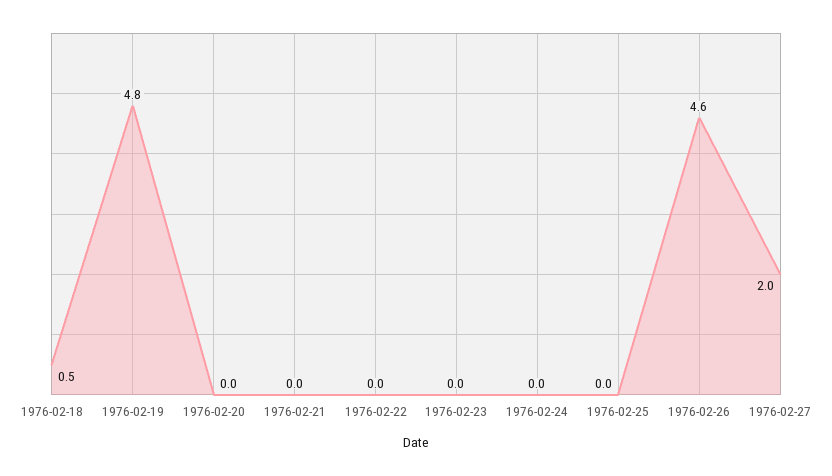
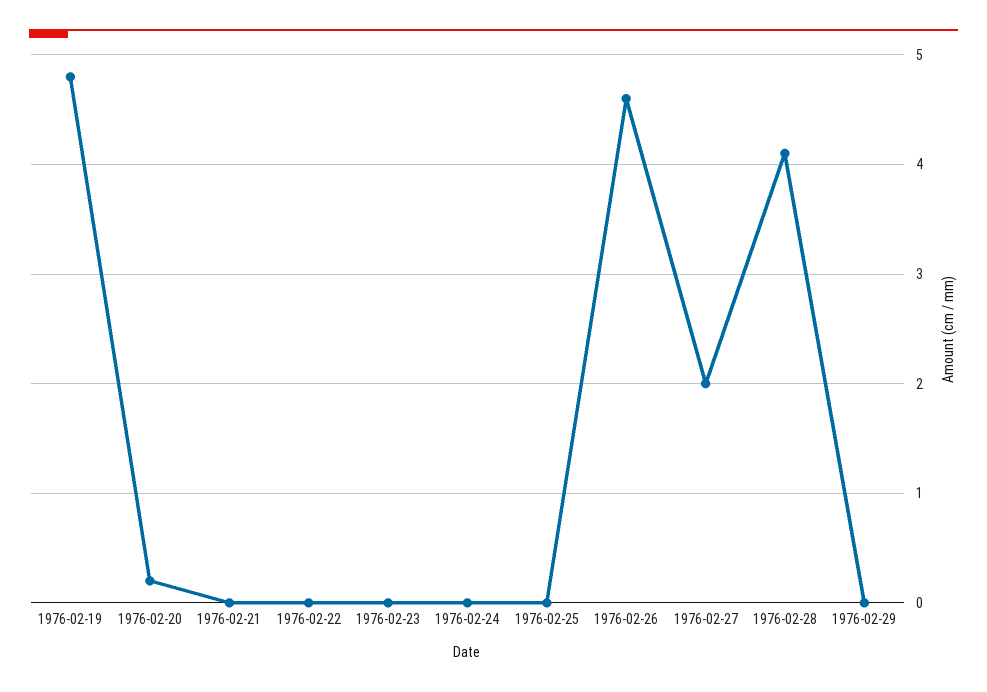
1976-02-18: 0.5 -> none
1976-02-20: 0 -> 0.2
1976-02-28: none -> 4.1
1976-02-29: none -> 0

